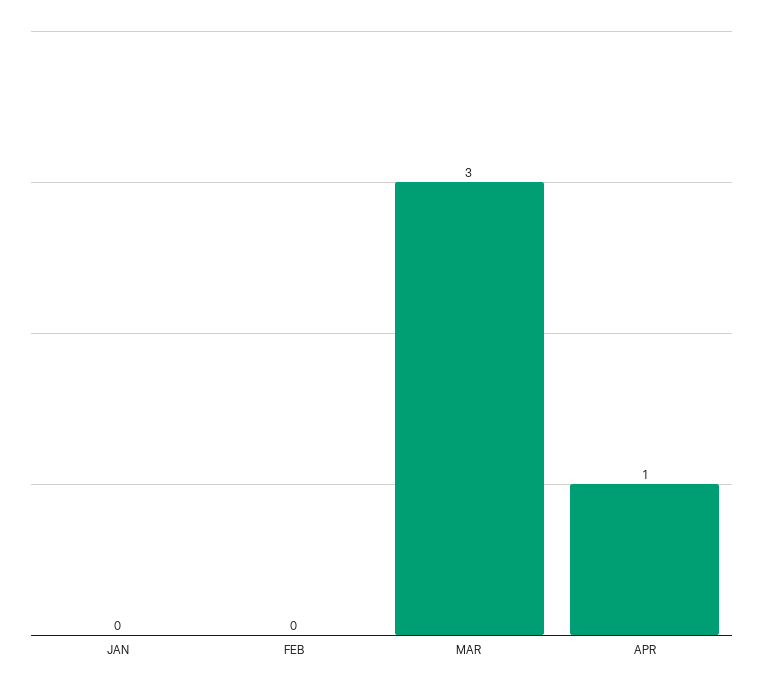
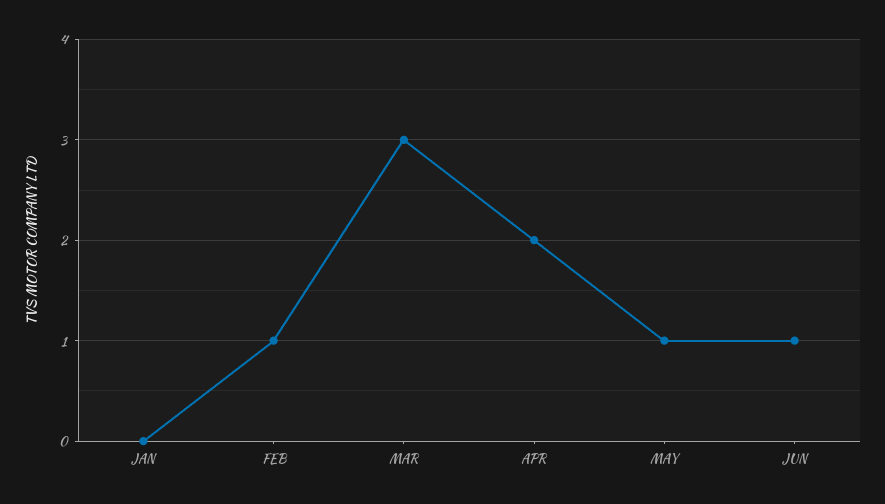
FEB: 0 -> 1
APR: 1 -> 2
MAY: none -> 1
JUN: none -> 1

